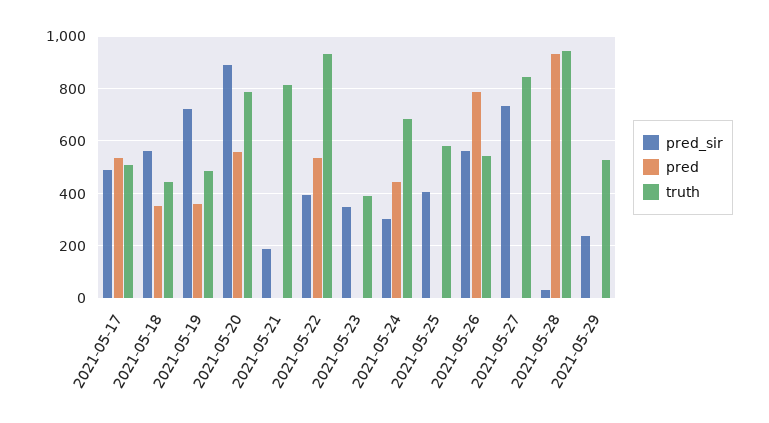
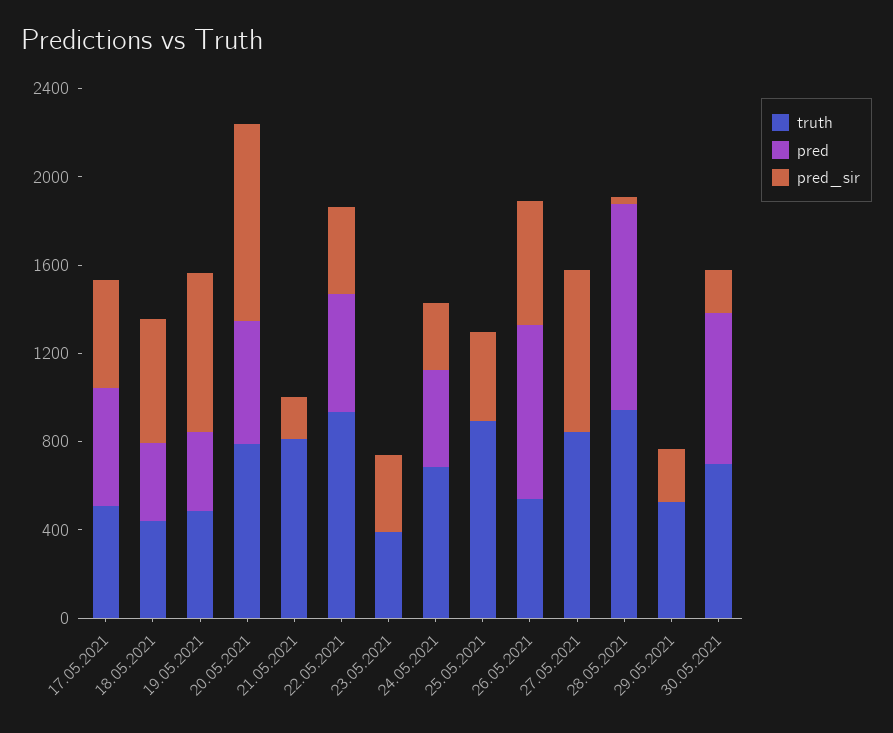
truth, 2021-05-25: 575 -> 900
truth, 30.05.2021: none -> 700
pred, 30.05.2021: none -> 700
pred_sir, 30.05.2021: none -> 200

